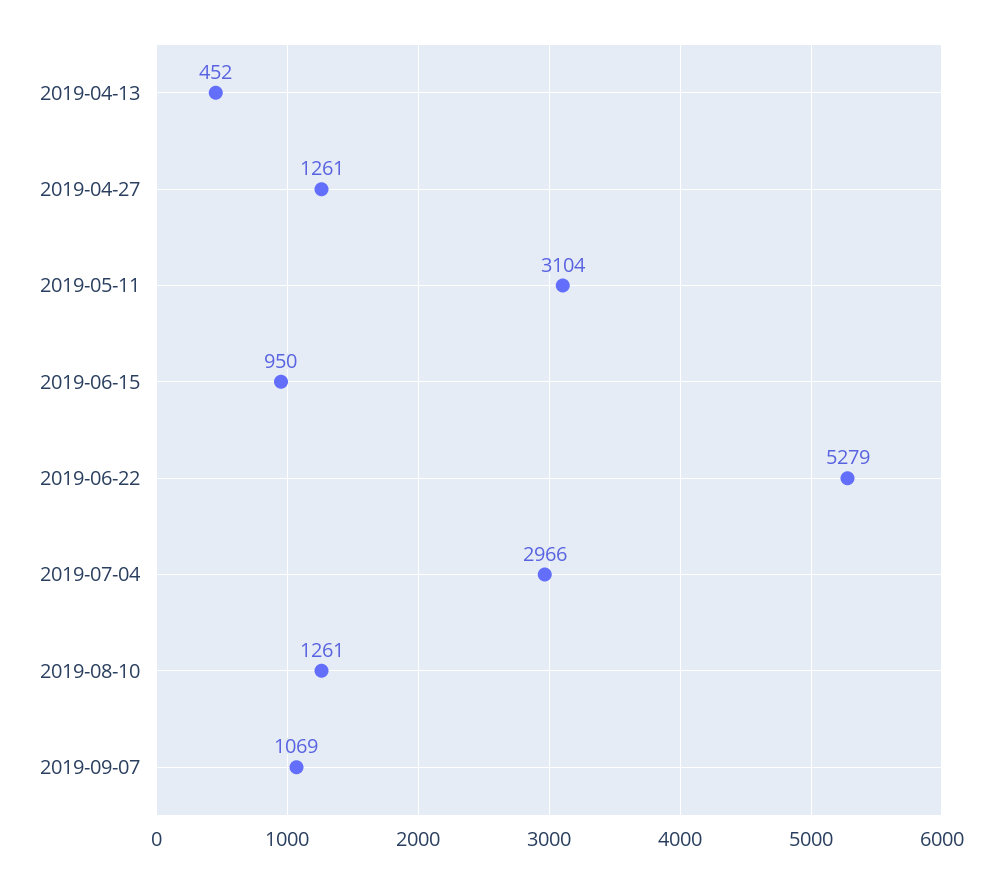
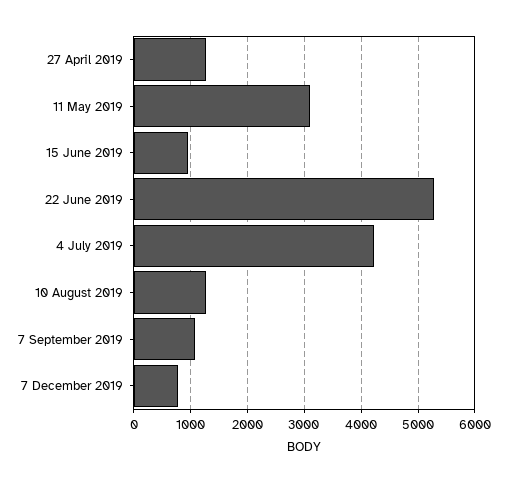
2019-04-13: 452 -> none
2019-07-04: 2966 -> 4200
7 December 2019: none -> 800

